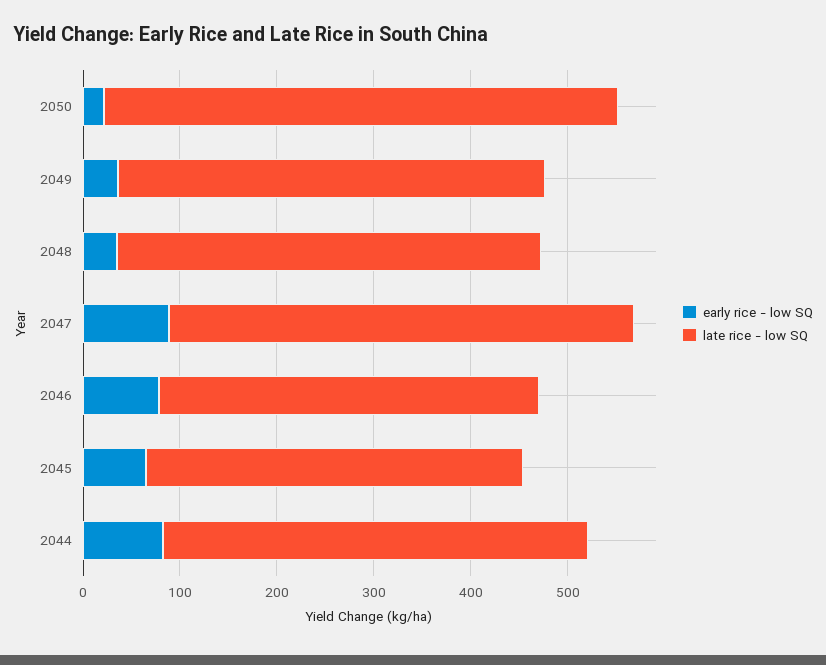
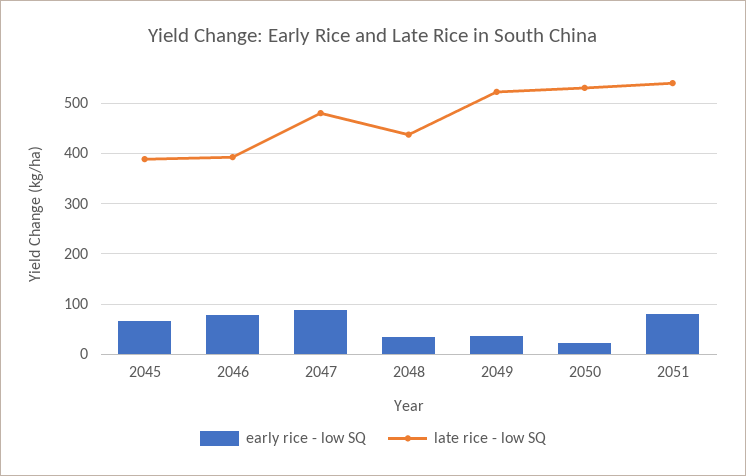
late rice - low SQ, 2049: 440 -> 520
early rice - low SQ, 2044: 80 -> none
late rice - low SQ, 2044: 440 -> none
early rice - low SQ, 2051: none -> 80
late rice - low SQ, 2051: none -> 540

